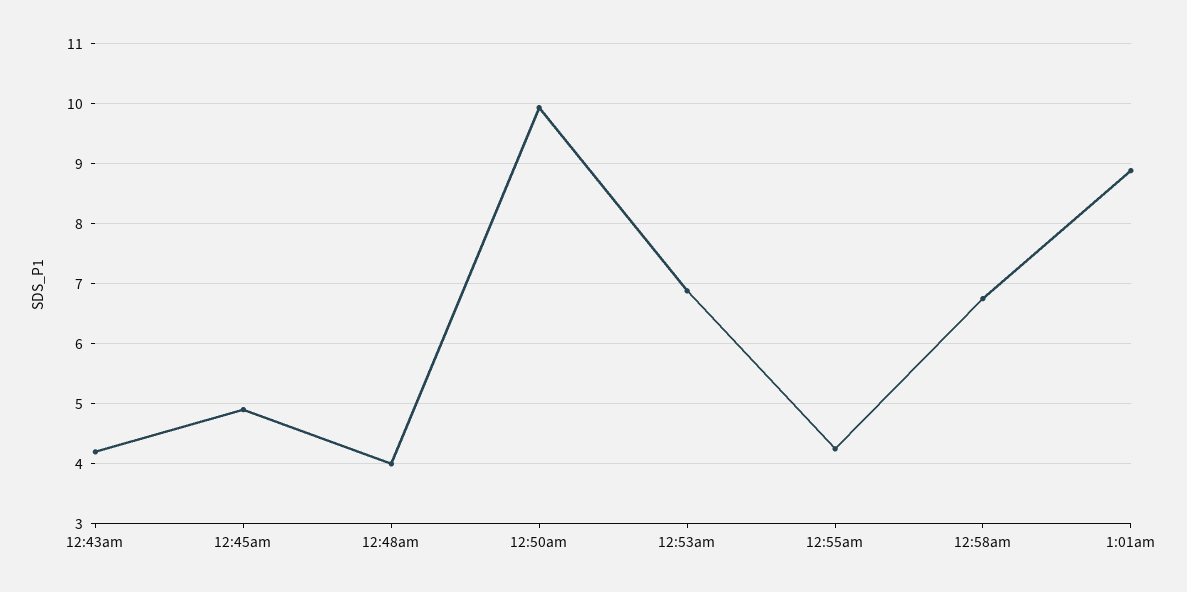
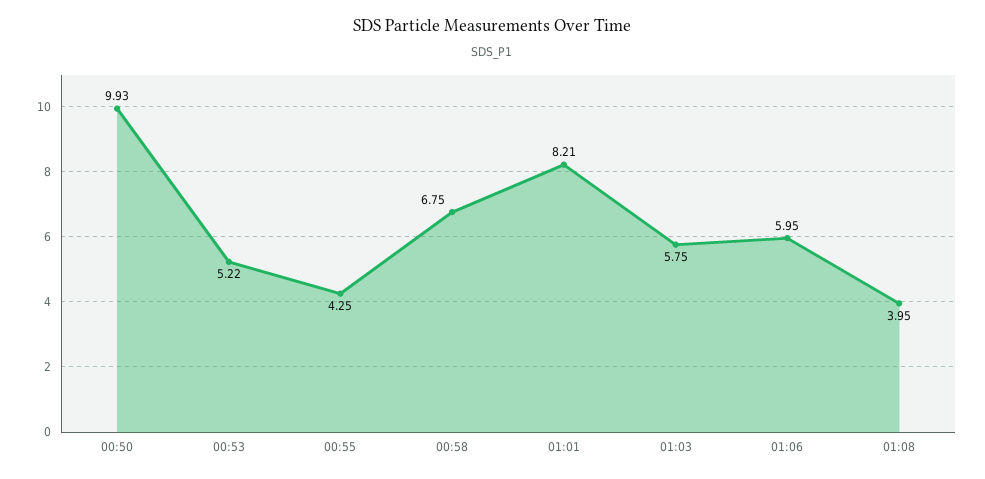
12:43am: 4.2 -> none
12:45am: 4.9 -> none
12:48am: 4 -> none
12:53am: 6.9 -> 5.22
1:01am: 8.9 -> 8.21
01:03: none -> 5.75
01:06: none -> 5.95
01:08: none -> 3.95

